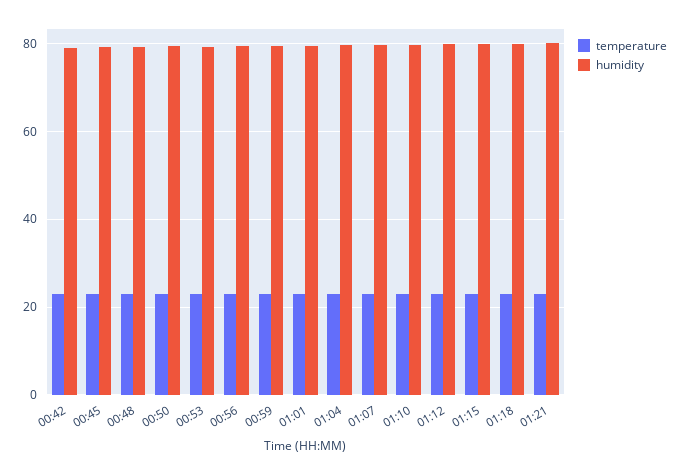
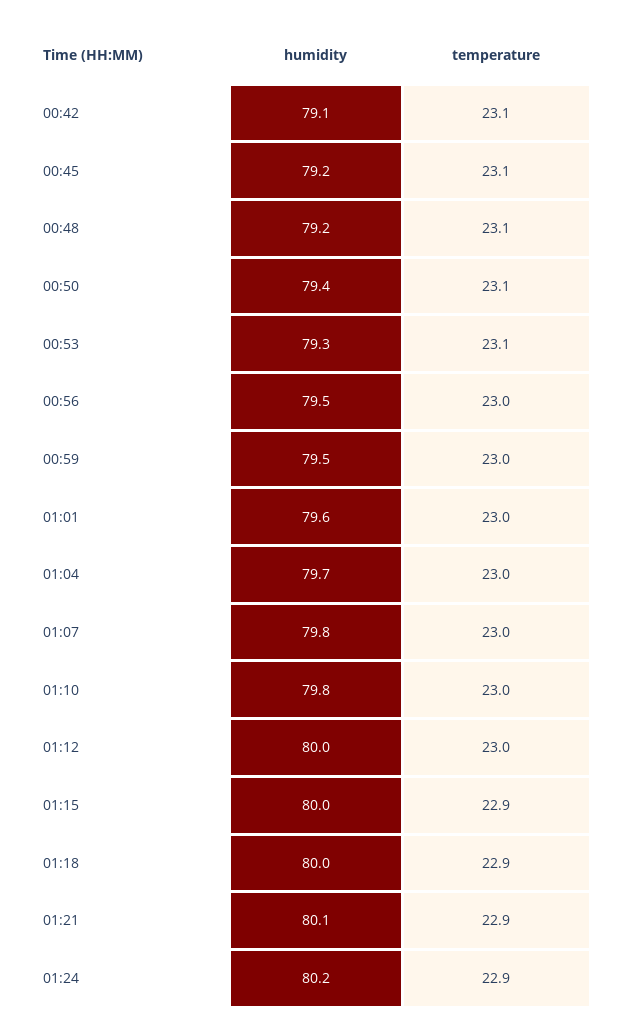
humidity, 01:24: none -> 80.2
temperature, 01:24: none -> 22.9

